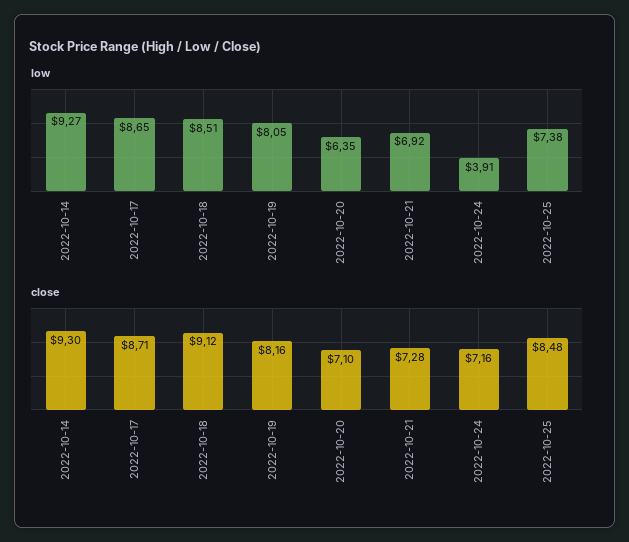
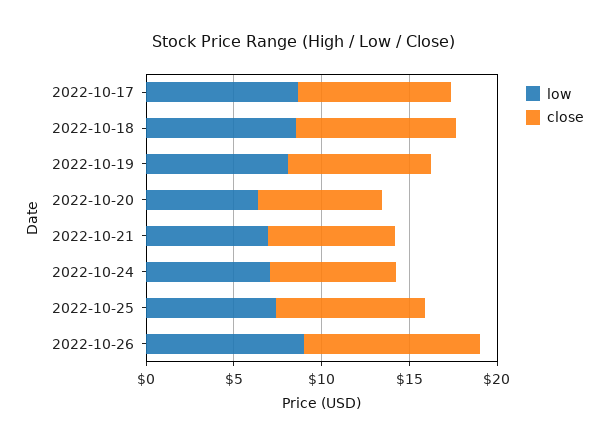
low, 2022-10-14: 9.27 -> none
low, 2022-10-24: 3.91 -> 7
close, 2022-10-14: 9.3 -> none
low, 2022-10-26: none -> 9
close, 2022-10-26: none -> 10

